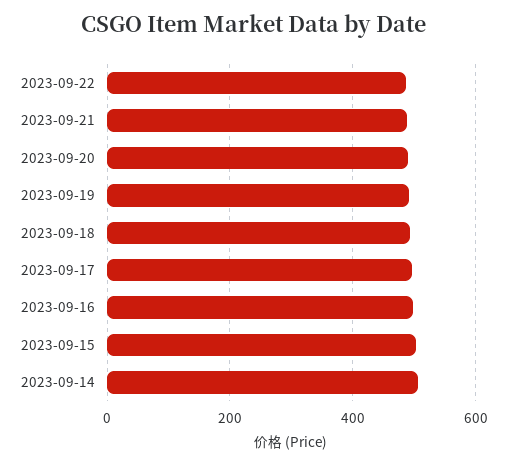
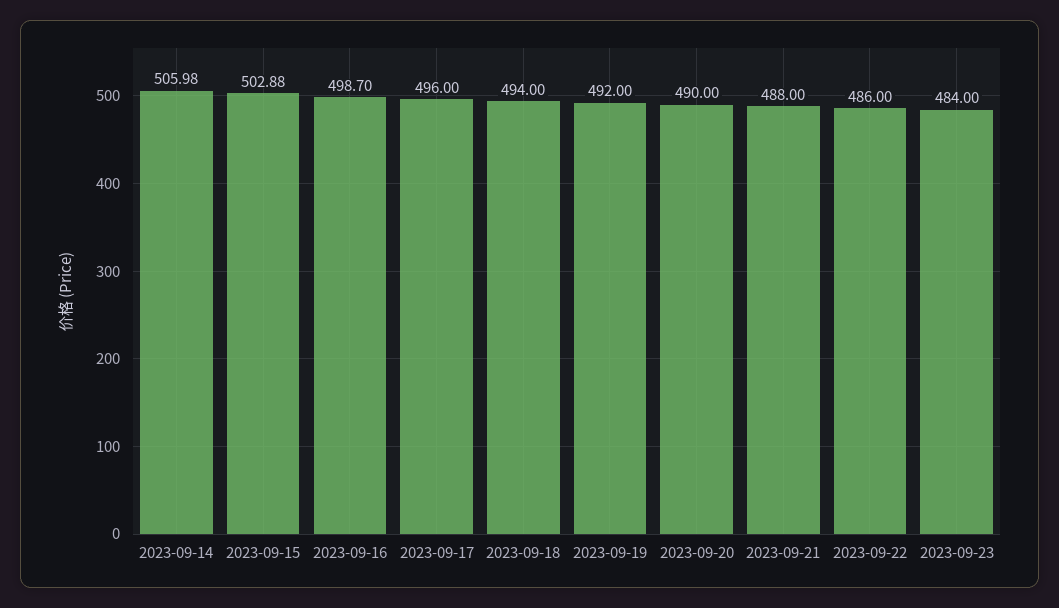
2023-09-23: none -> 484

